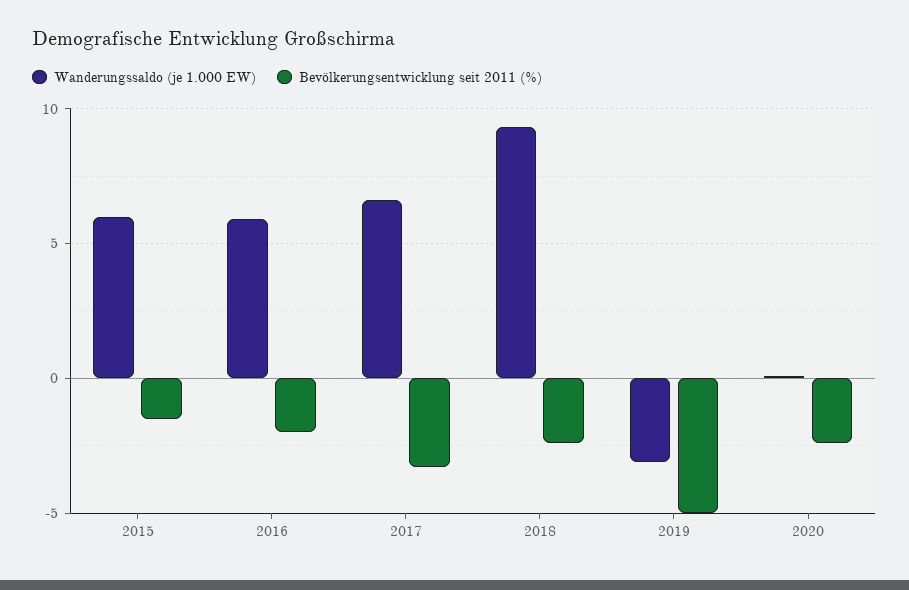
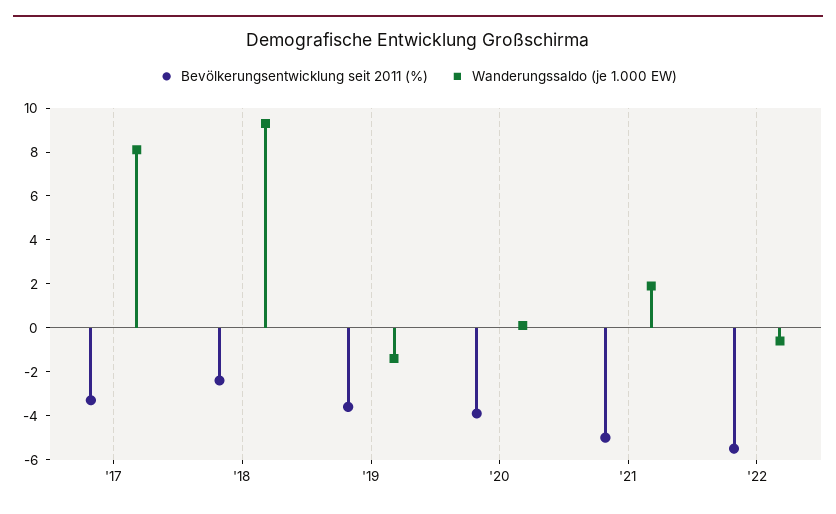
Wanderungssaldo (je 1.000 EW), 2015: 6 -> none
Bevölkerungsentwicklung seit 2011 (%), 2015: -1.5 -> none
Wanderungssaldo (je 1.000 EW), 2016: 6 -> none
Bevölkerungsentwicklung seit 2011 (%), 2016: -2 -> none
Wanderungssaldo (je 1.000 EW), 2017: 6.5 -> 8
Wanderungssaldo (je 1.000 EW), 2019: -3 -> -1.5
Bevölkerungsentwicklung seit 2011 (%), 2019: -5 -> -3.5
Bevölkerungsentwicklung seit 2011 (%), 2020: -2.5 -> -4
Bevölkerungsentwicklung seit 2011 (%), '21: none -> -5
Wanderungssaldo (je 1.000 EW), '21: none -> 2
Bevölkerungsentwicklung seit 2011 (%), '22: none -> -5.5
Wanderungssaldo (je 1.000 EW), '22: none -> -0.5

